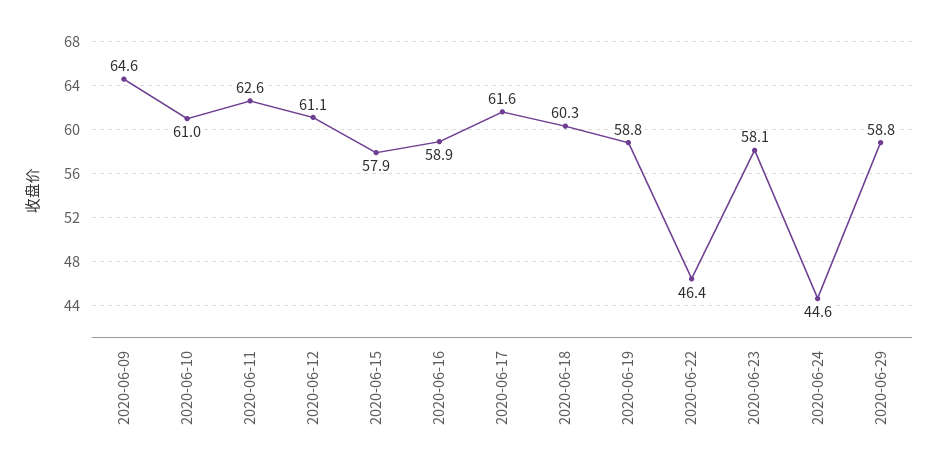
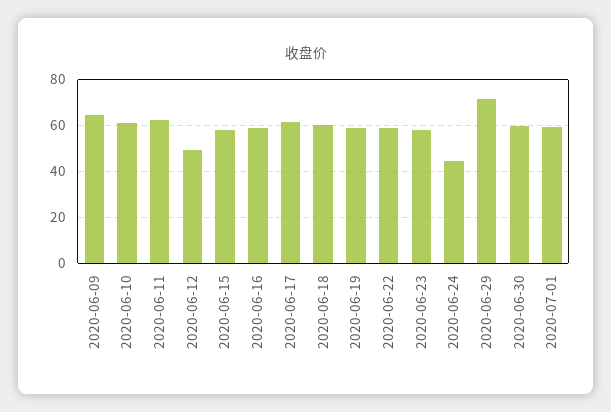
2020-06-12: 61.1 -> 50
2020-06-22: 46.4 -> 60
2020-06-29: 58.8 -> 70
2020-06-30: none -> 60
2020-07-01: none -> 60

